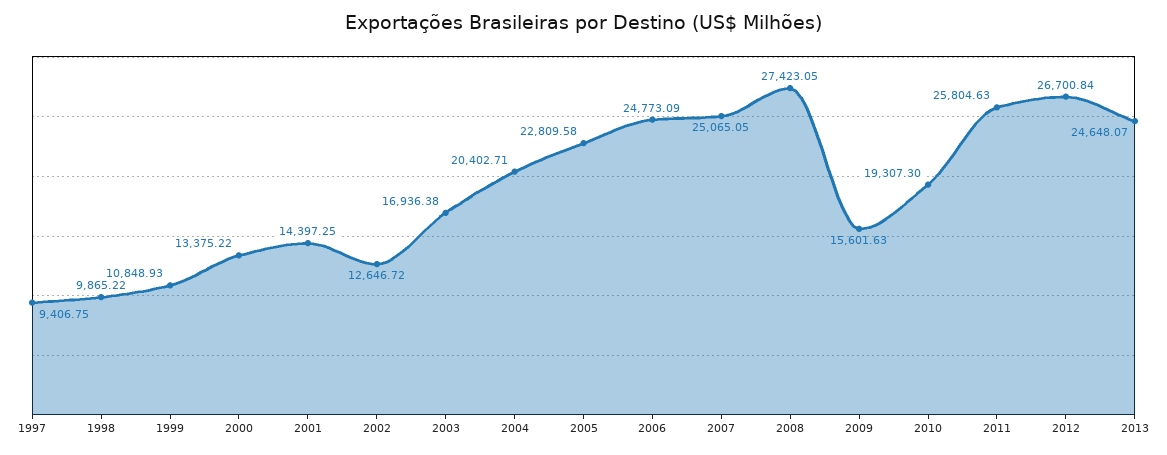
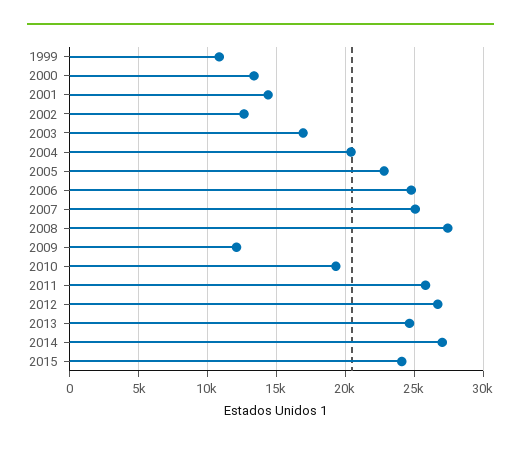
1997: 9406.75 -> none
1998: 9865.22 -> none
2009: 15601.63 -> 12000
2014: none -> 27000
2015: none -> 24000

